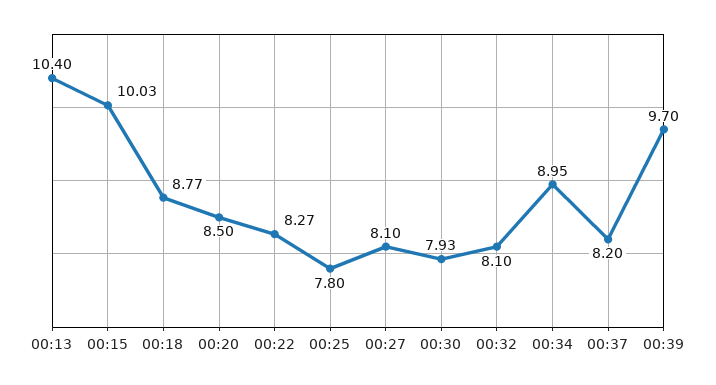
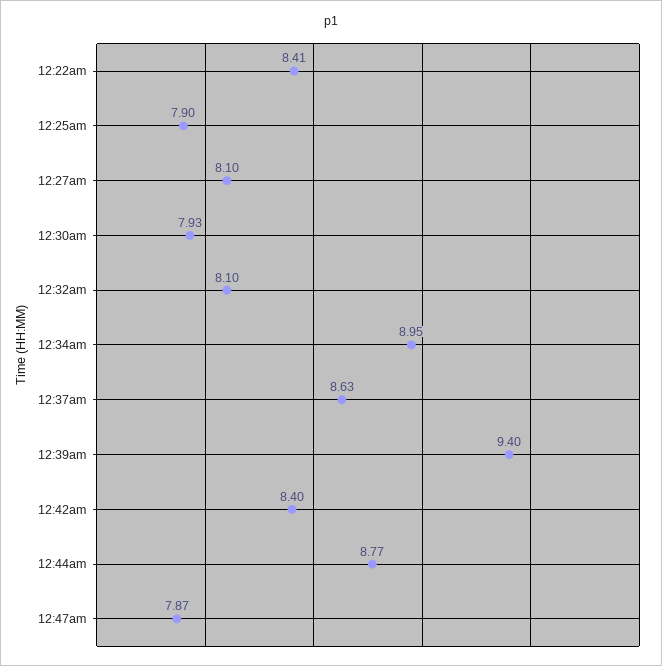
00:13: 10.4 -> none
00:15: 10.03 -> none
00:18: 8.77 -> none
00:20: 8.5 -> none
00:22: 8.27 -> 8.41
00:25: 7.8 -> 7.9
00:37: 8.2 -> 8.63
00:39: 9.7 -> 9.4
12:42am: none -> 8.4
12:44am: none -> 8.77
12:47am: none -> 7.87

